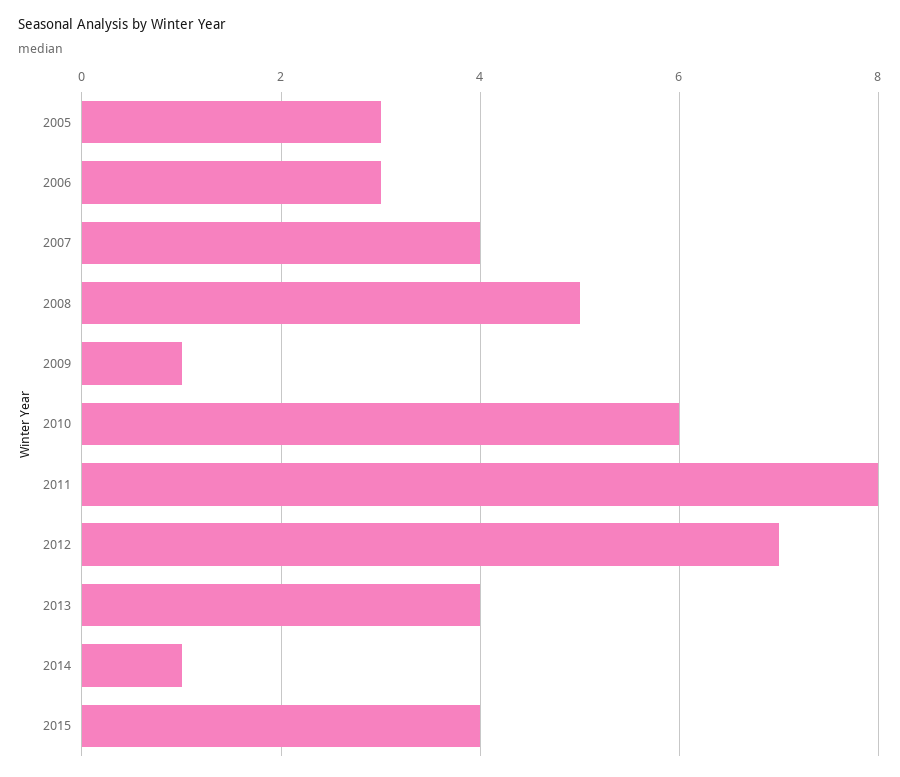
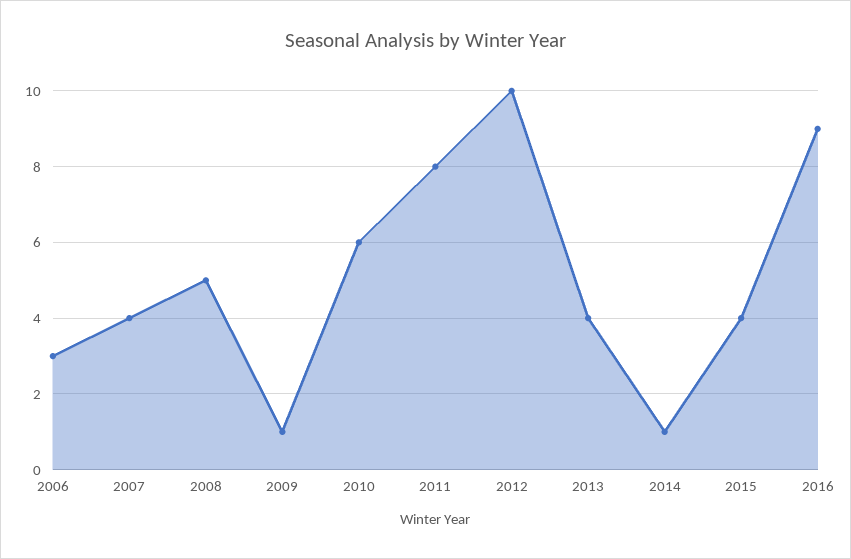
2005: 3 -> none
2012: 7 -> 10
2016: none -> 9

